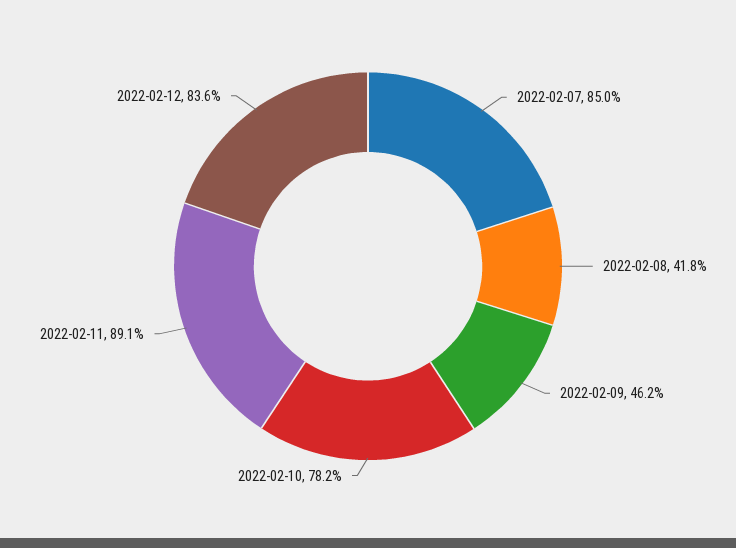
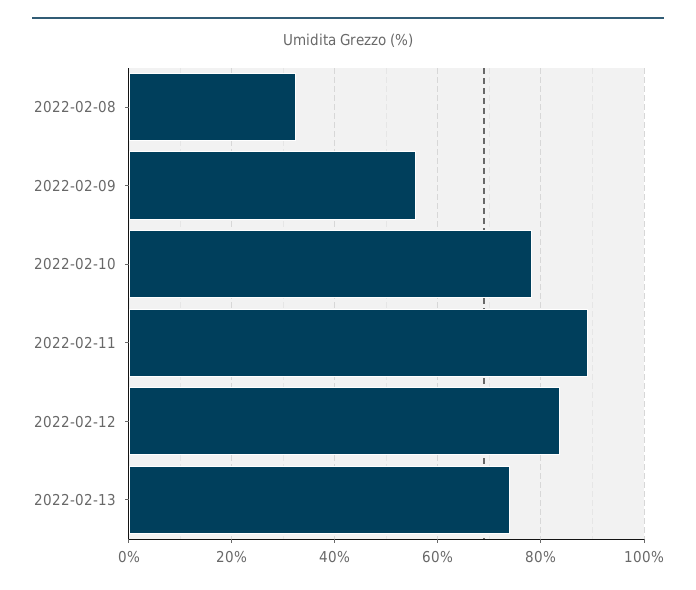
2022-02-07: 85 -> none
2022-02-08: 41.8 -> 32
2022-02-09: 46.2 -> 56
2022-02-13: none -> 74

